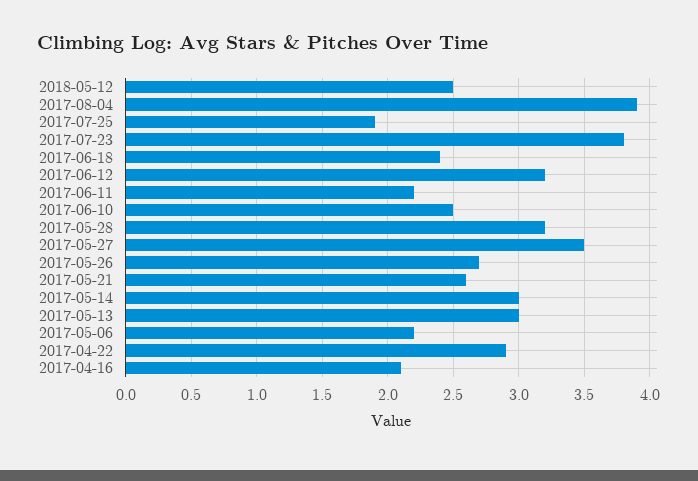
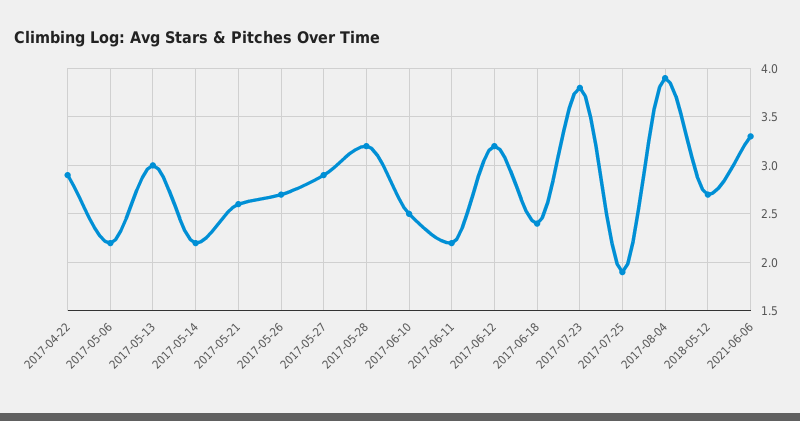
2018-05-12: 2.5 -> 2.7
2017-05-27: 3.5 -> 2.9
2017-05-14: 3 -> 2.2
2017-04-16: 2.1 -> none
2021-06-06: none -> 3.3

